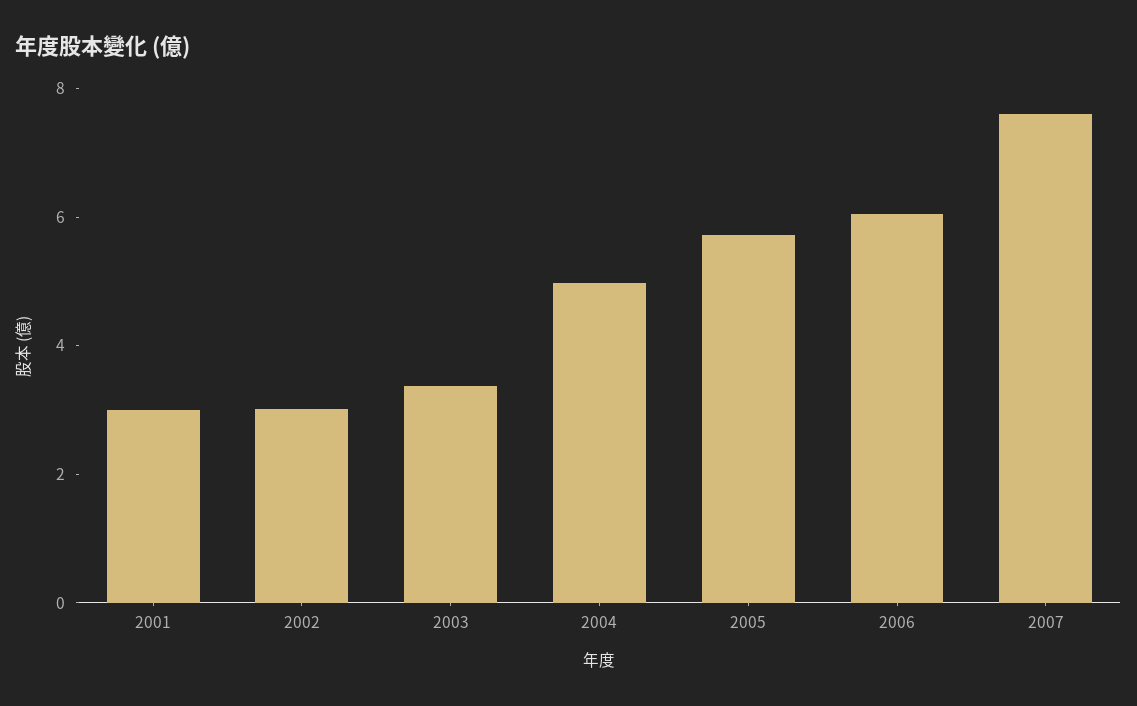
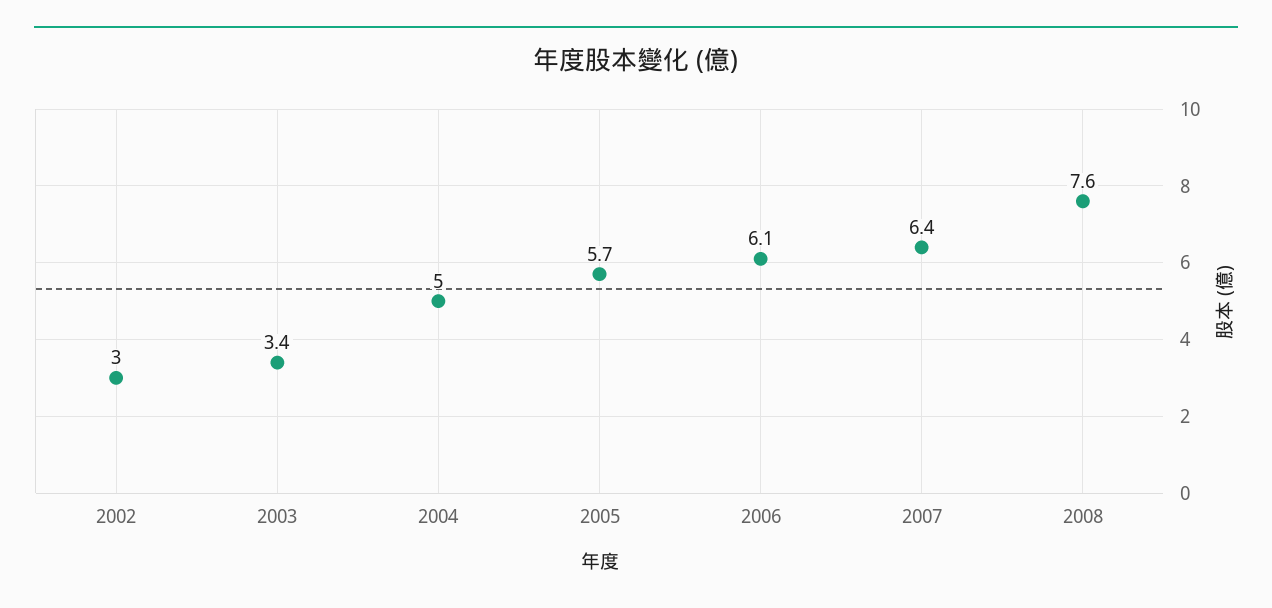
2001: 3 -> none
2007: 7.5 -> 6.4
2008: none -> 7.6

